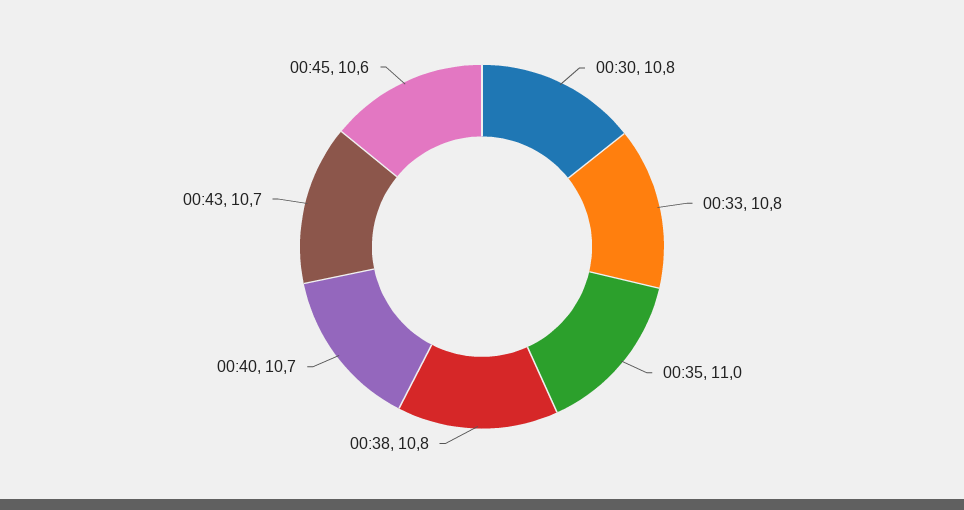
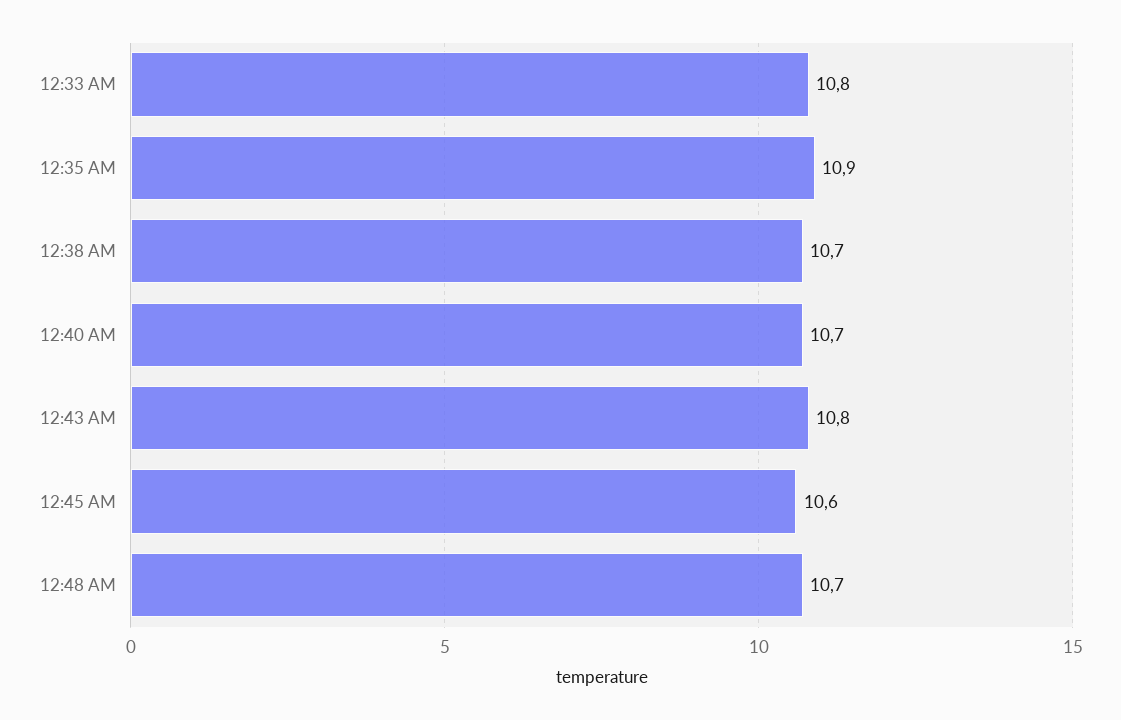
00:30: 10.8 -> none
00:35: 11 -> 10.9
00:38: 10.8 -> 10.7
00:43: 10.7 -> 10.8
12:48 AM: none -> 10.7

